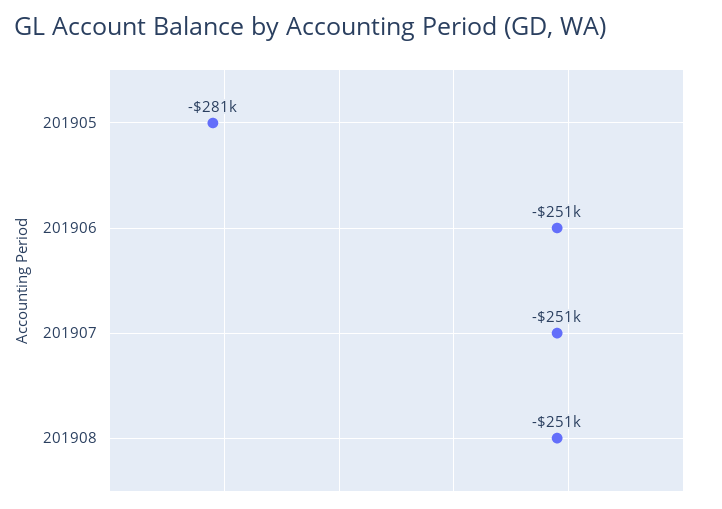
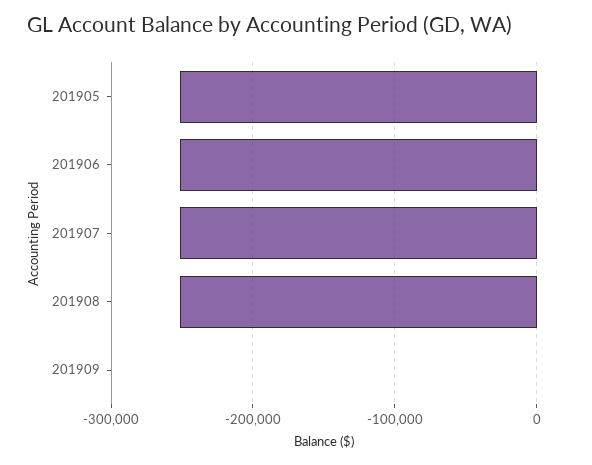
201905: -281000 -> -250000
201909: none -> 0

